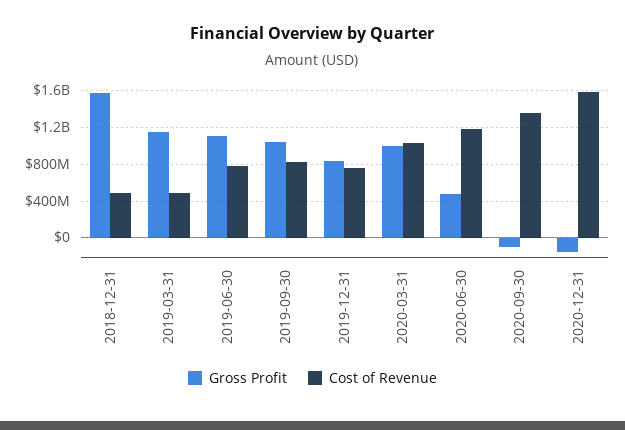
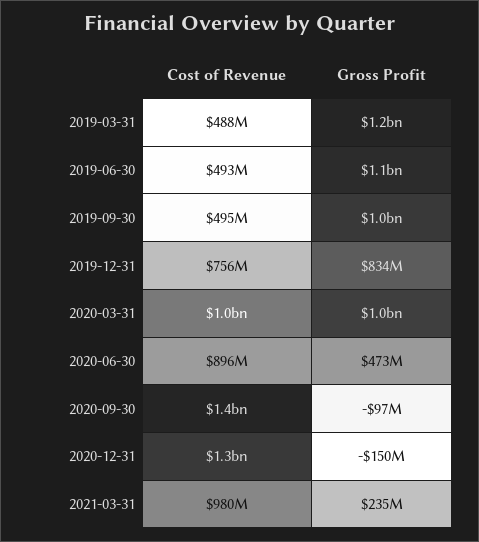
Gross Profit, 2018-12-31: 1600000000 -> none
Cost of Revenue, 2018-12-31: 500000000 -> none
Cost of Revenue, 2019-06-30: 800000000 -> 493000000
Cost of Revenue, 2019-09-30: 800000000 -> 495000000
Cost of Revenue, 2020-06-30: 1200000000 -> 896000000
Cost of Revenue, 2020-12-31: 1600000000 -> 1300000000
Cost of Revenue, 2021-03-31: none -> 980000000
Gross Profit, 2021-03-31: none -> 235000000

